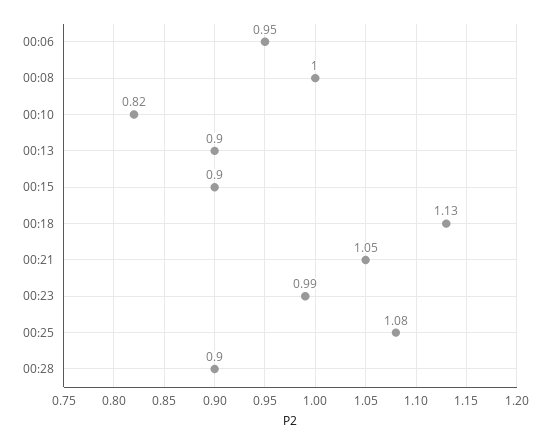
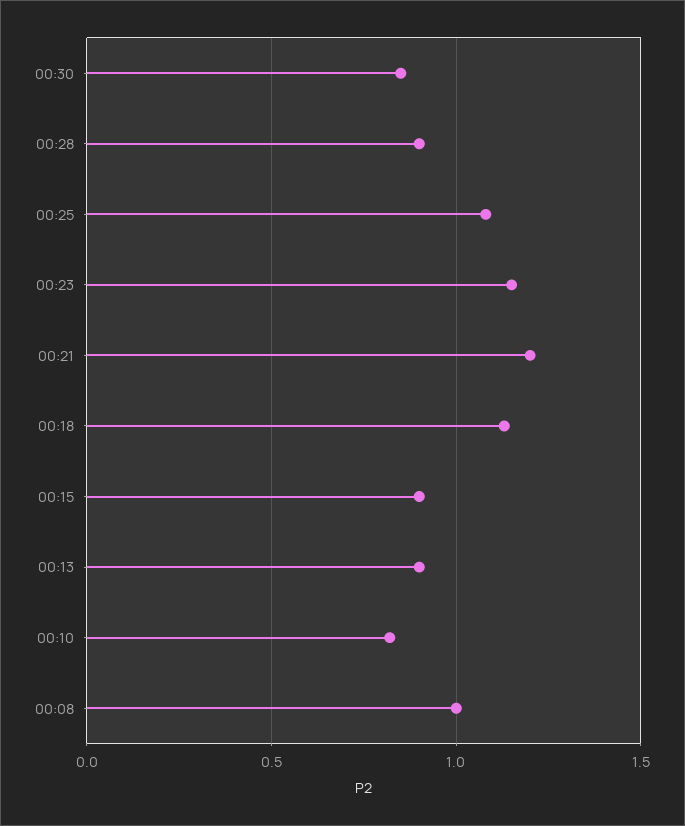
00:06: 0.95 -> none
00:21: 1.05 -> 1.2
00:23: 0.99 -> 1.15
00:30: none -> 0.85

